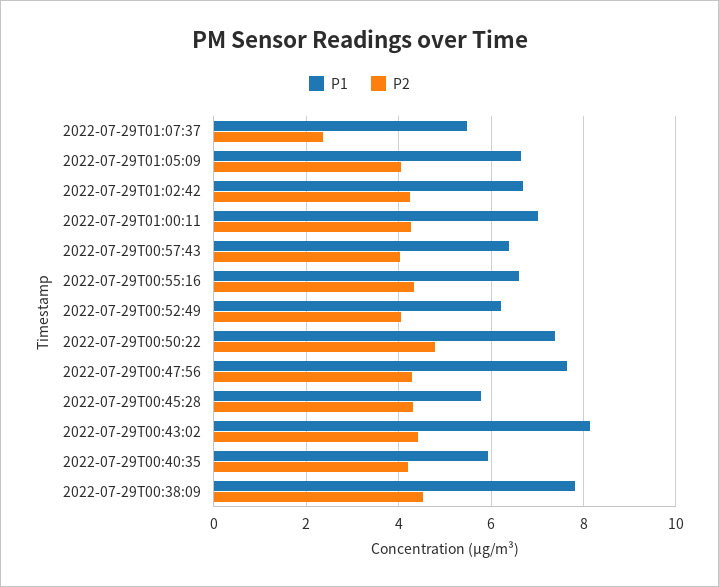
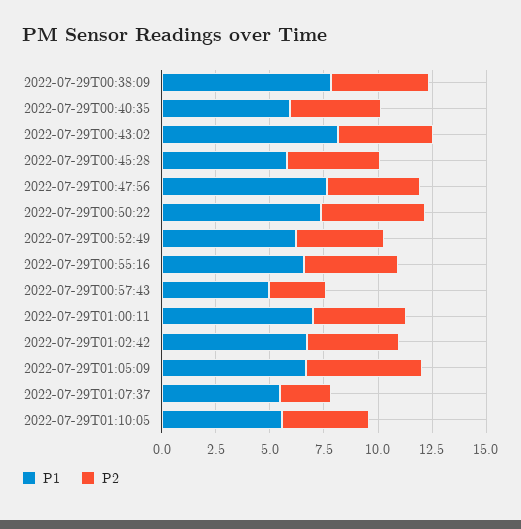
P2, 2022-07-29T01:05:09: 4 -> 5.5
P1, 2022-07-29T00:57:43: 6.4 -> 5
P2, 2022-07-29T00:57:43: 4 -> 2.5
P1, 2022-07-29T01:10:05: none -> 5.5
P2, 2022-07-29T01:10:05: none -> 4

